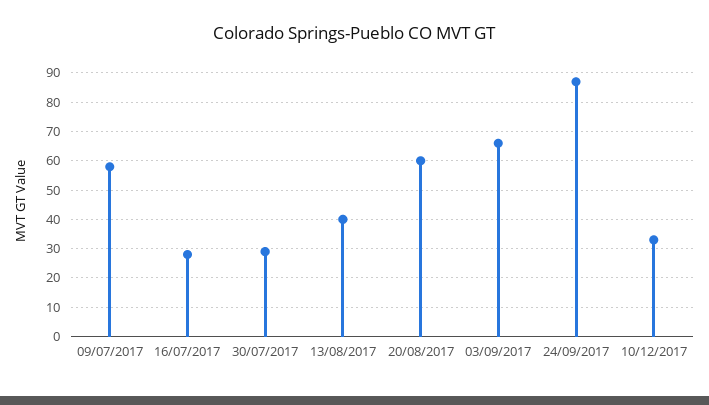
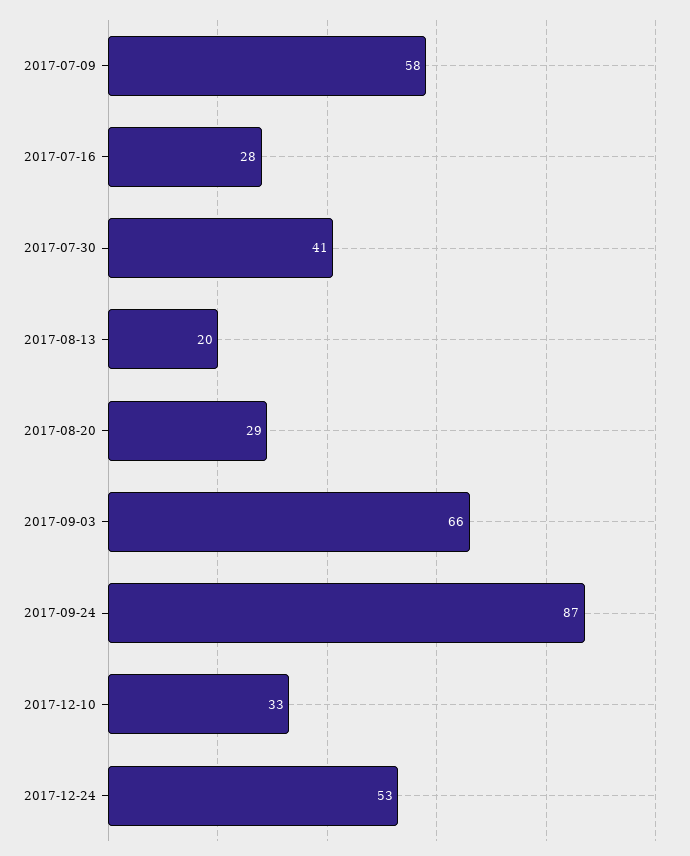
30/07/2017: 30 -> 41
13/08/2017: 40 -> 20
20/08/2017: 60 -> 29
2017-12-24: none -> 53

